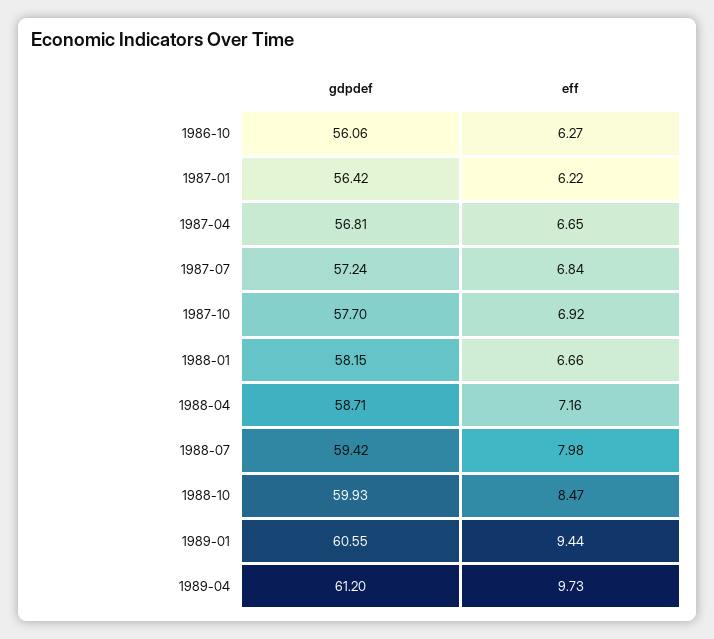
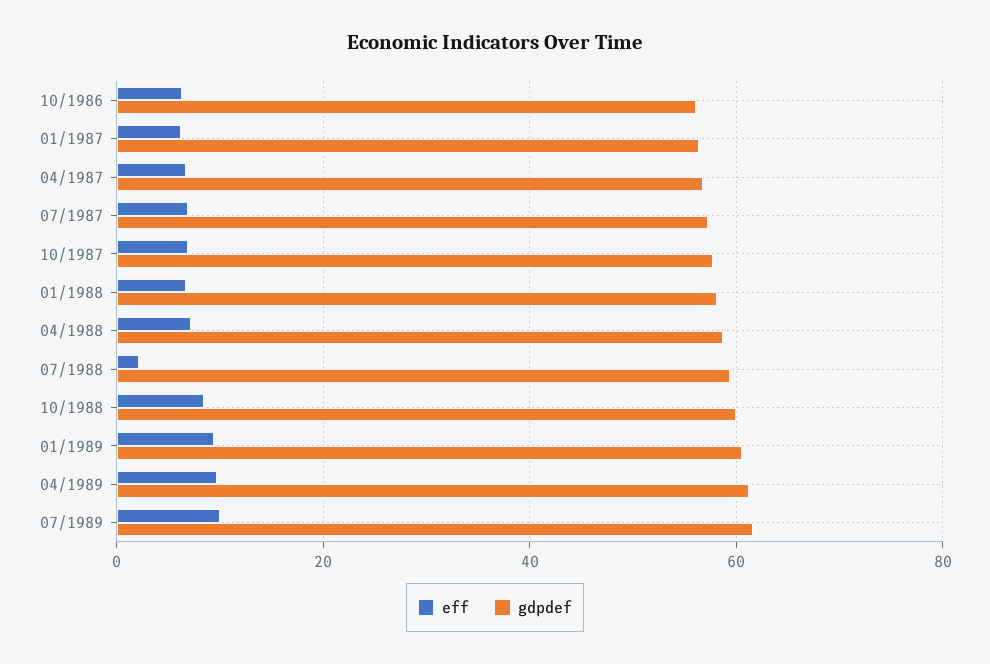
eff, 1988-07: 7.98 -> 2
eff, 07/1989: none -> 10
gdpdef, 07/1989: none -> 62

